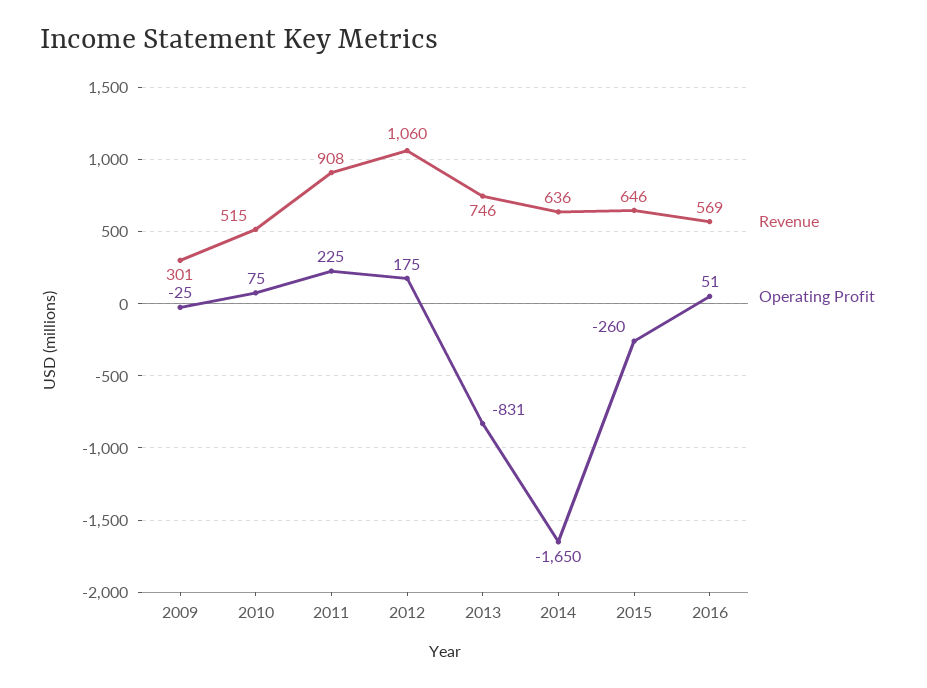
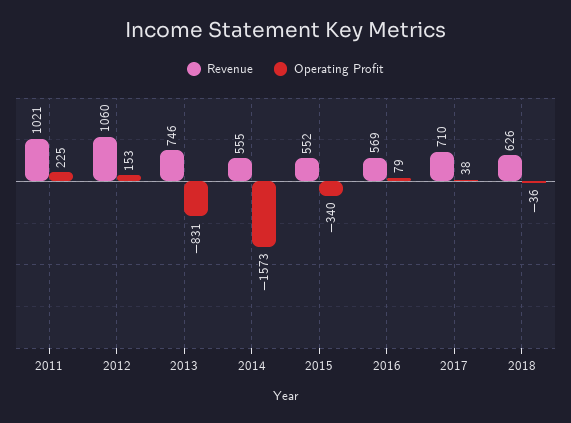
Revenue, 2009: 301 -> none
Operating Profit, 2009: -25 -> none
Revenue, 2010: 515 -> none
Operating Profit, 2010: 75 -> none
Revenue, 2011: 908 -> 1021
Operating Profit, 2012: 175 -> 153
Revenue, 2014: 636 -> 555
Operating Profit, 2014: -1650 -> -1573
Revenue, 2015: 646 -> 552
Operating Profit, 2015: -260 -> -340
Operating Profit, 2016: 51 -> 79
Revenue, 2017: none -> 710
Operating Profit, 2017: none -> 38
Revenue, 2018: none -> 626
Operating Profit, 2018: none -> -36

